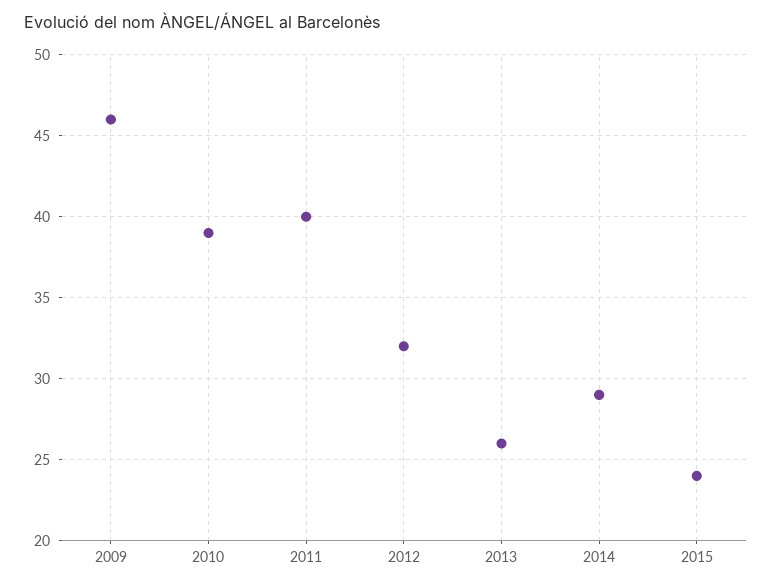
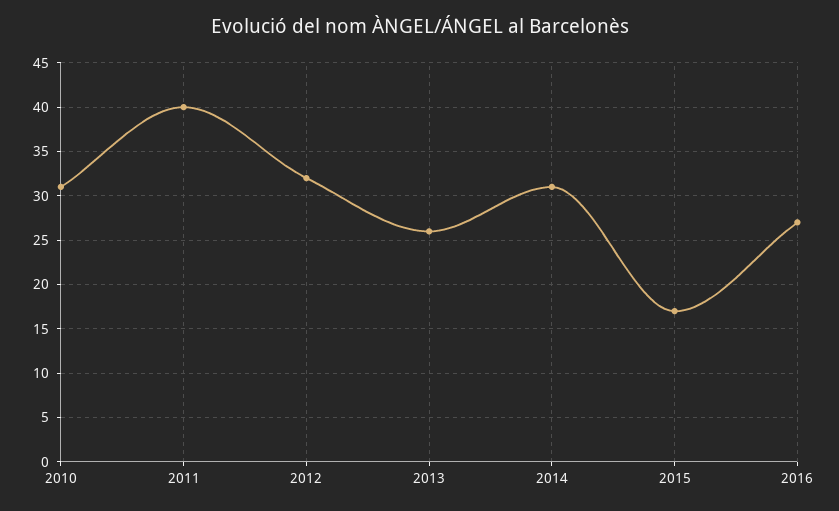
2009: 46 -> none
2010: 39 -> 31
2014: 29 -> 31
2015: 24 -> 17
2016: none -> 27

